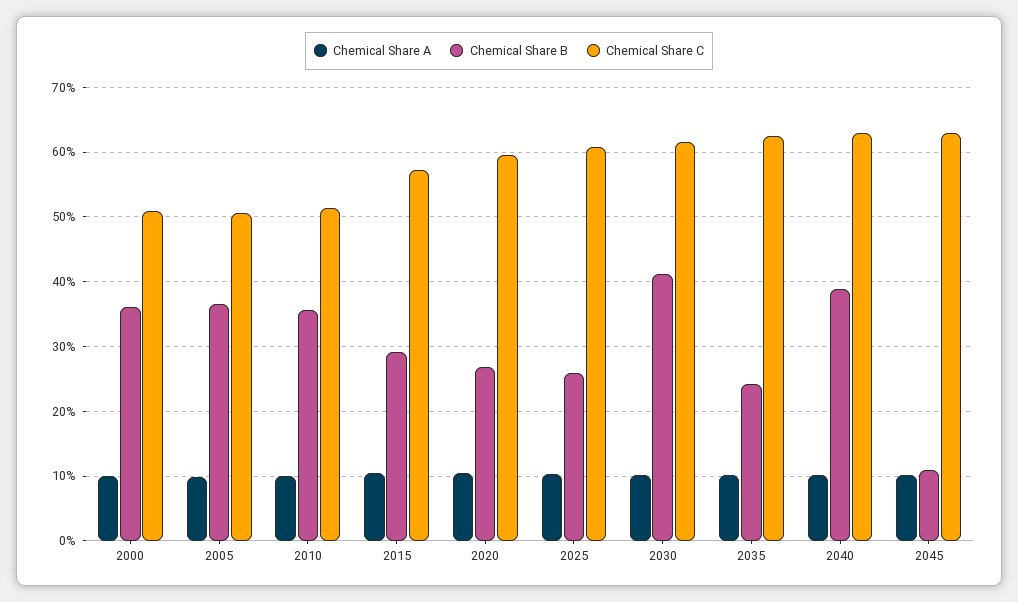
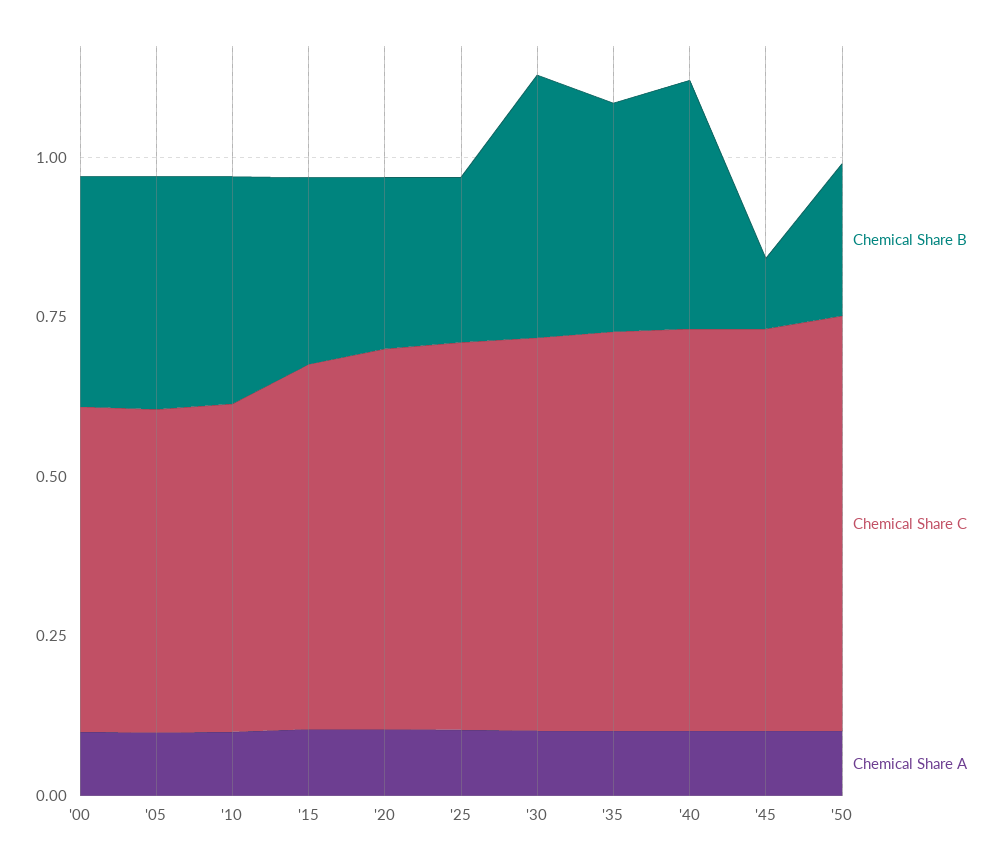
Chemical Share B, 2035: 0.24 -> 0.35
Chemical Share B, '50: none -> 0.25
Chemical Share C, '50: none -> 0.65
Chemical Share A, '50: none -> 0.1

